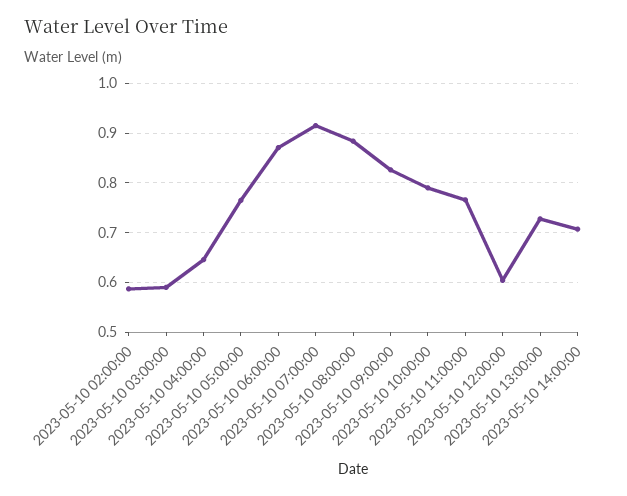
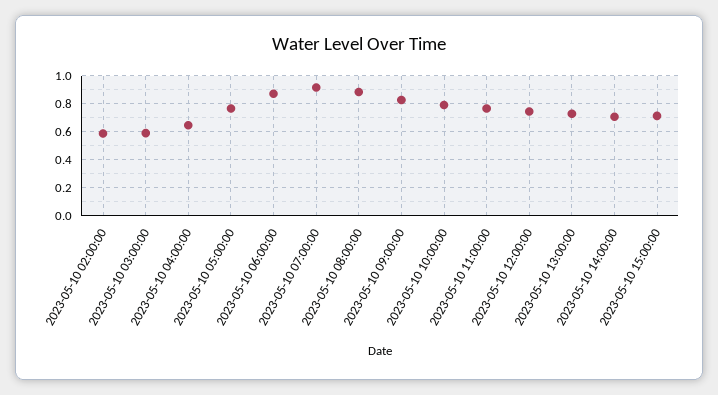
2023-05-10 12:00:00: 0.6 -> 0.75
2023-05-10 15:00:00: none -> 0.7

